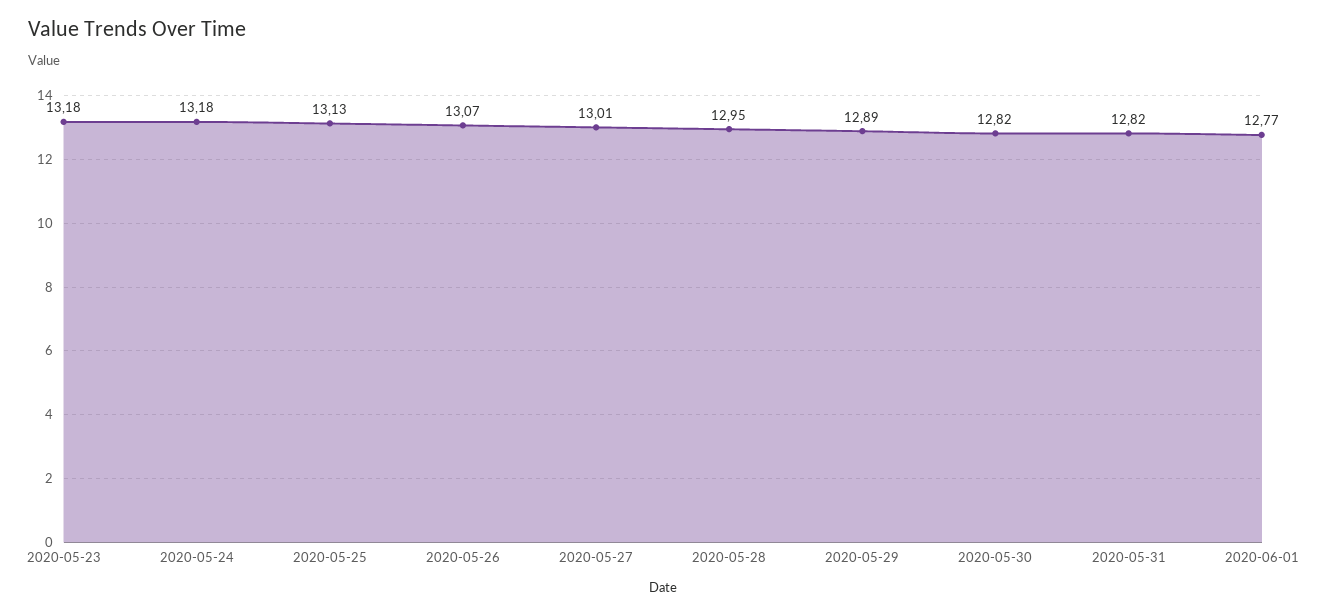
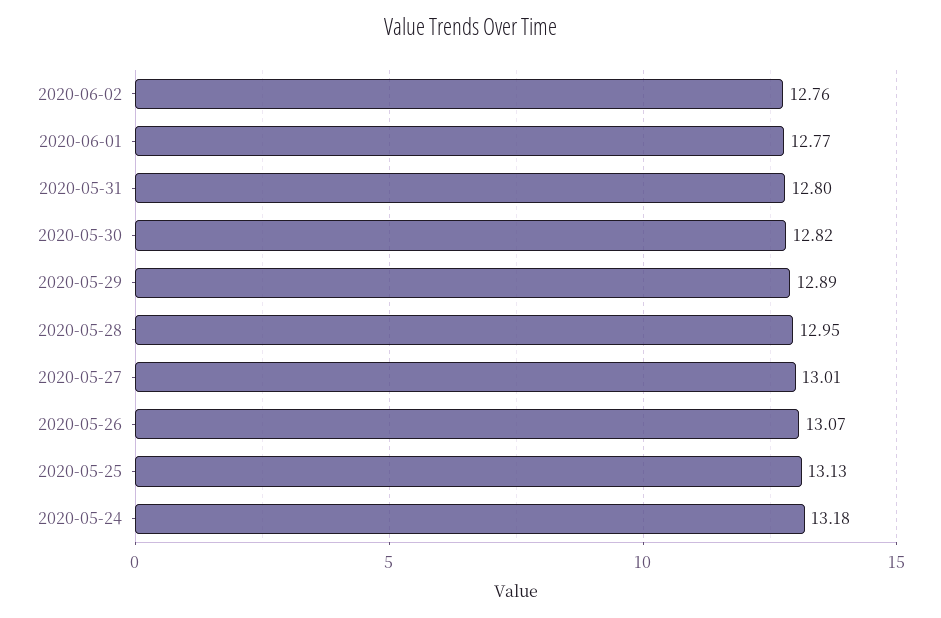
2020-05-23: 13.18 -> none
2020-05-31: 12.82 -> 12.8
2020-06-02: none -> 12.76

